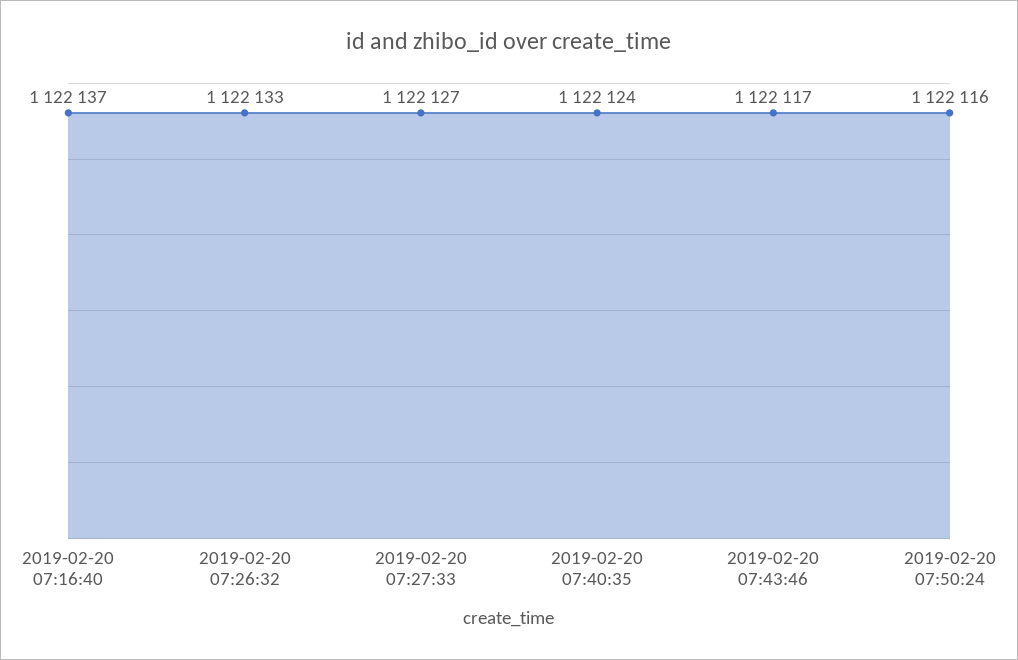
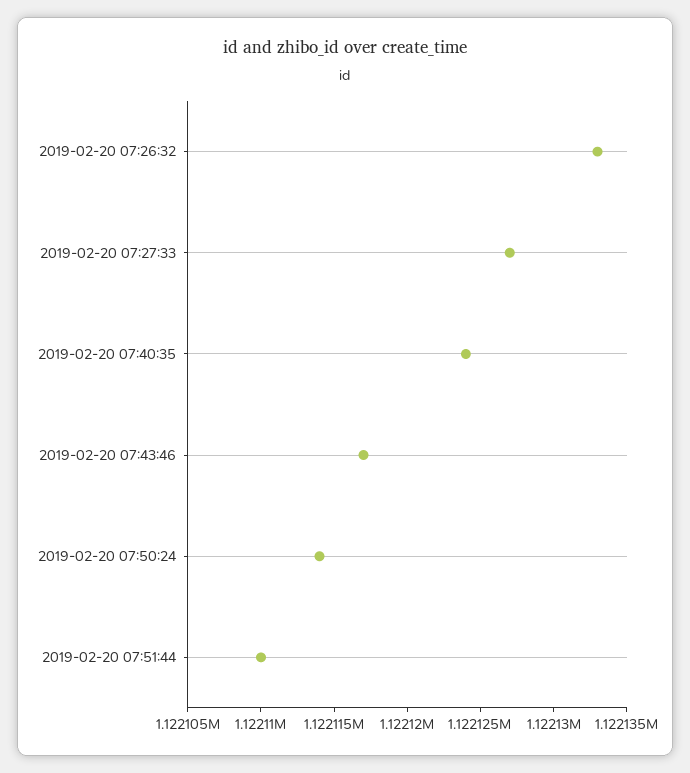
2019-02-20 07:16:40: 1122137 -> none
2019-02-20 07:50:24: 1122116 -> 1122114
2019-02-20 07:51:44: none -> 1122110

